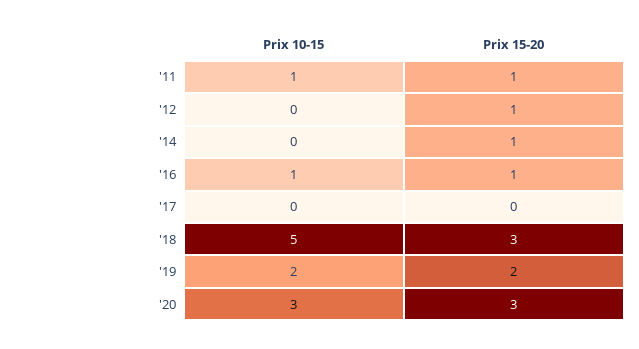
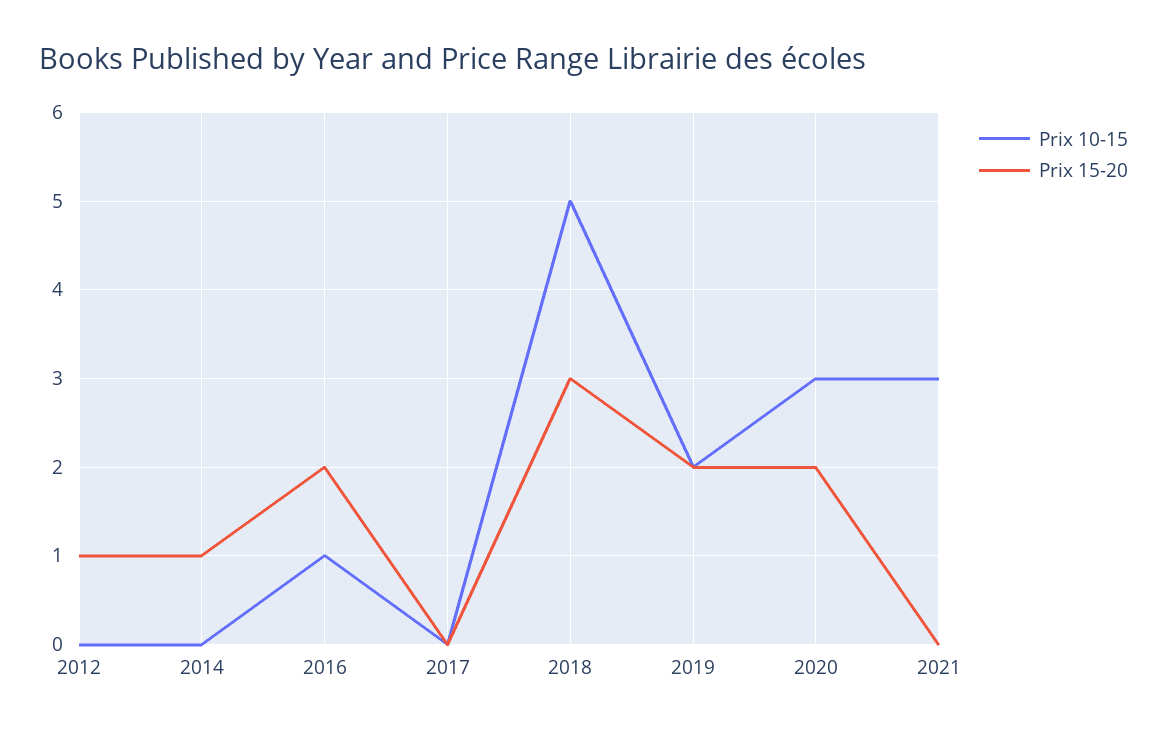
Prix 10-15, '11: 1 -> none
Prix 15-20, '11: 1 -> none
Prix 15-20, '16: 1 -> 2
Prix 15-20, '20: 3 -> 2
Prix 10-15, 2021: none -> 3
Prix 15-20, 2021: none -> 0

